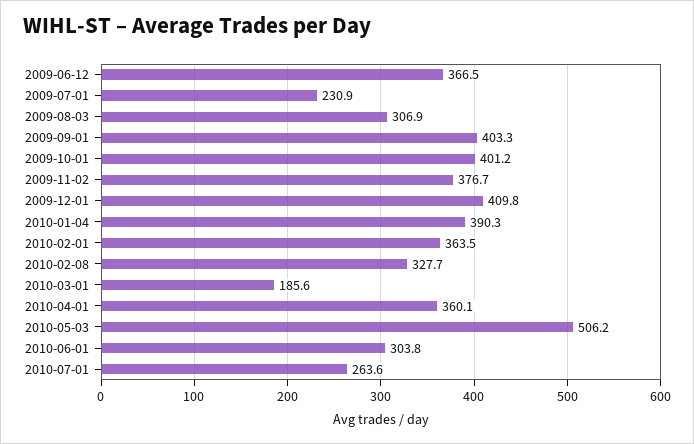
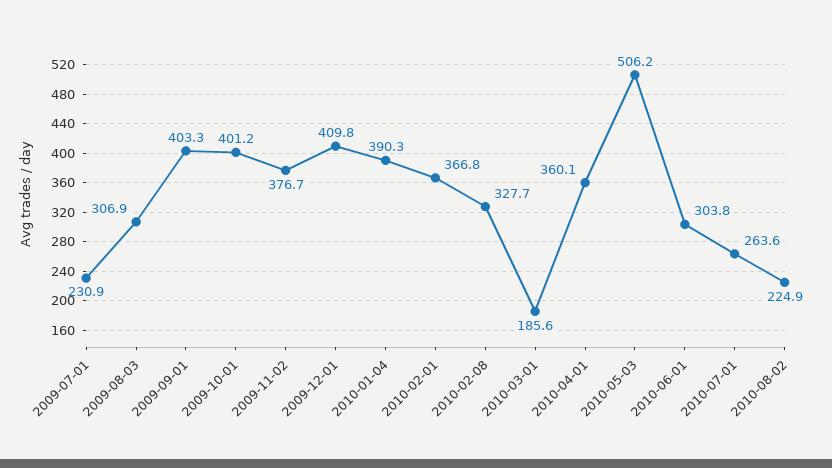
2009-06-12: 366.5 -> none
2010-02-01: 363.5 -> 366.8
2010-08-02: none -> 224.9

